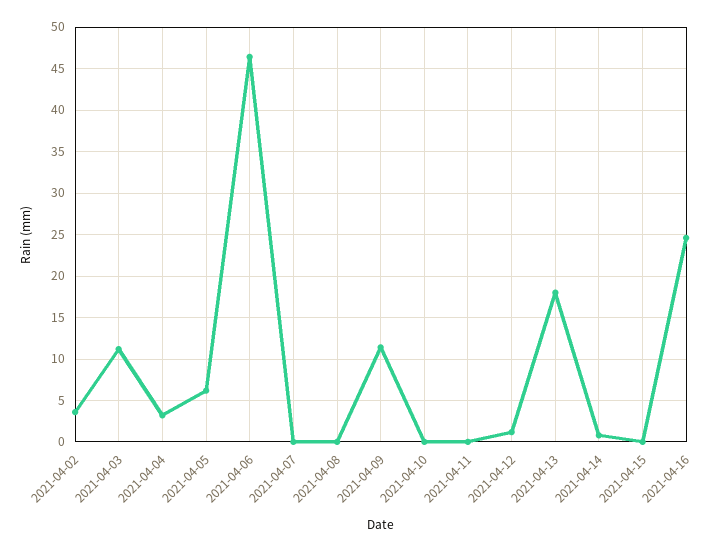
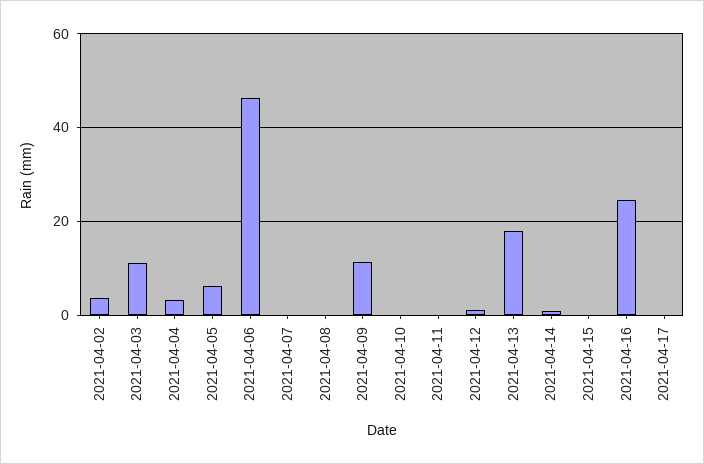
2021-04-17: none -> 0

